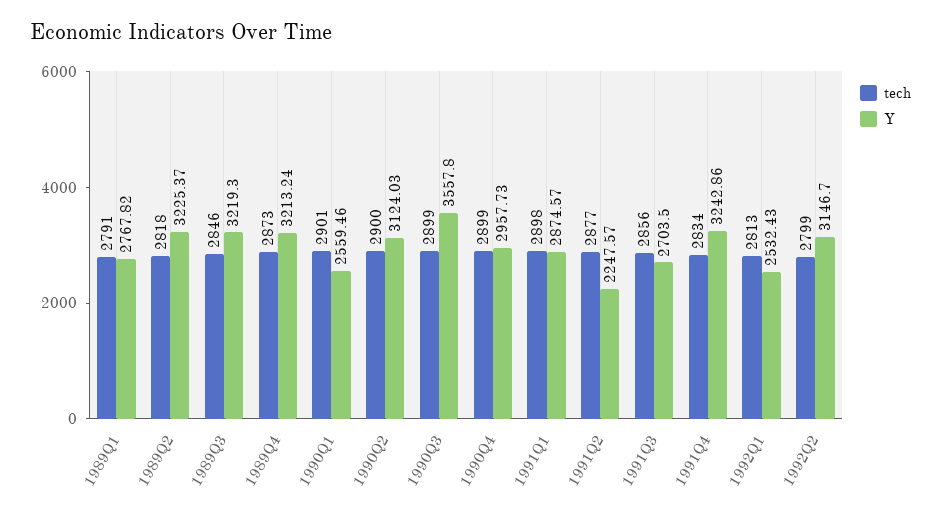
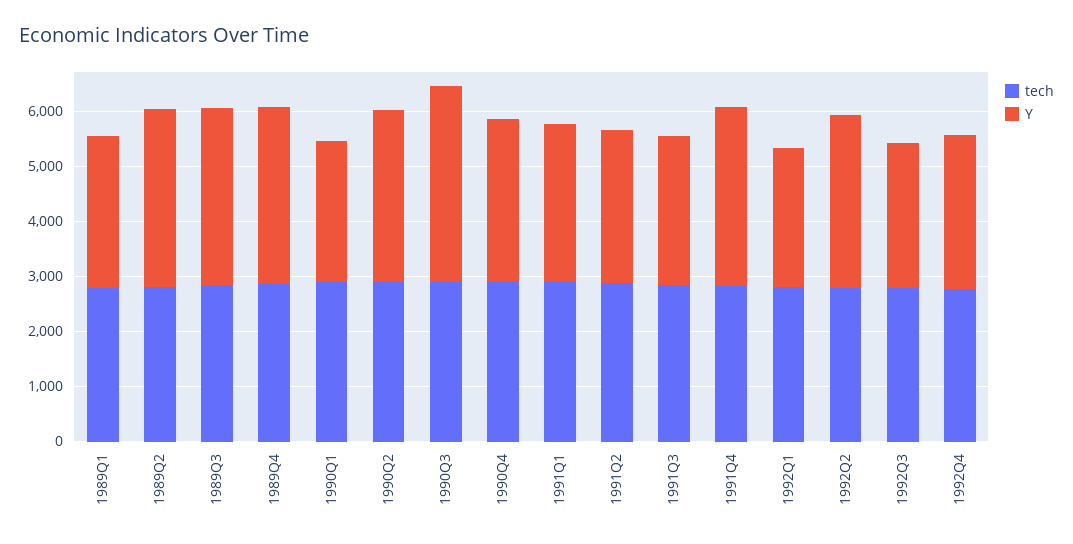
Y, 1991Q2: 2247.57 -> 2800
tech, 1992Q3: none -> 2800
Y, 1992Q3: none -> 2600
tech, 1992Q4: none -> 2800
Y, 1992Q4: none -> 2800

